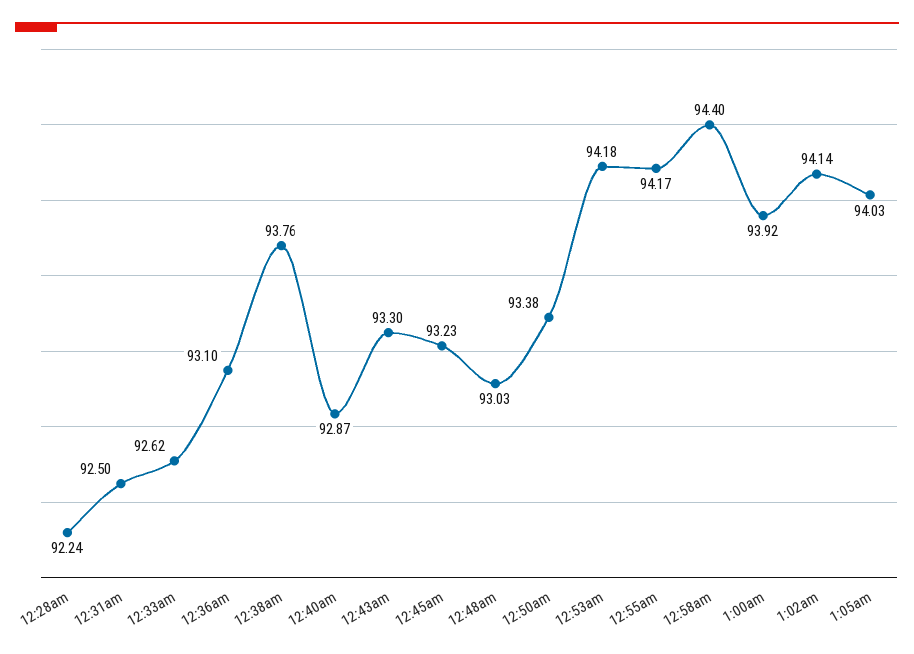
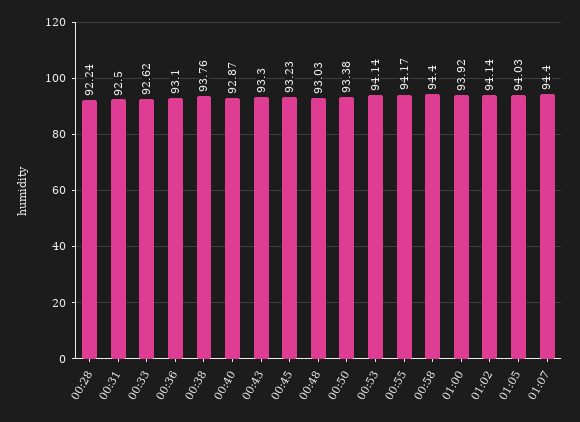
12:53am: 94.18 -> 94.14
01:07: none -> 94.4

